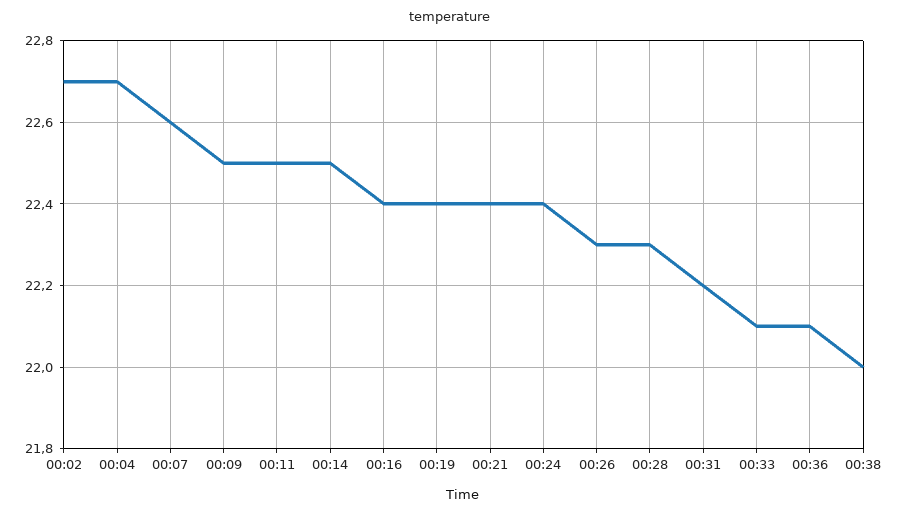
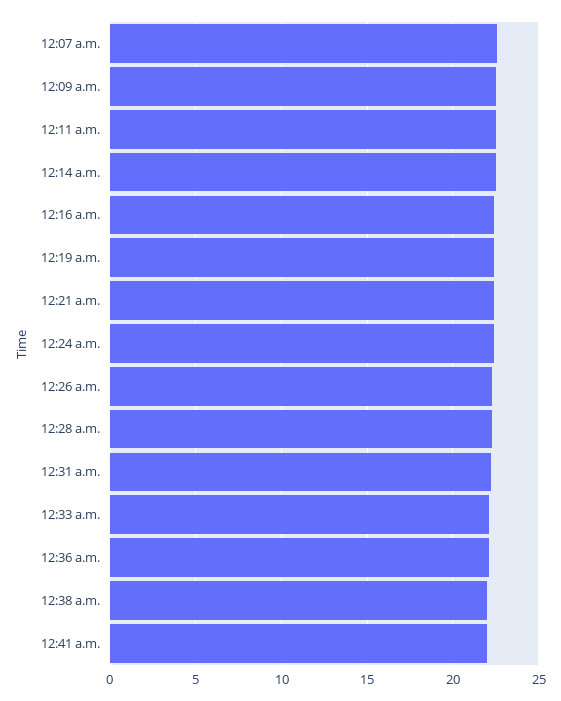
00:02: 22.7 -> none
00:04: 22.7 -> none
12:41 a.m.: none -> 22

